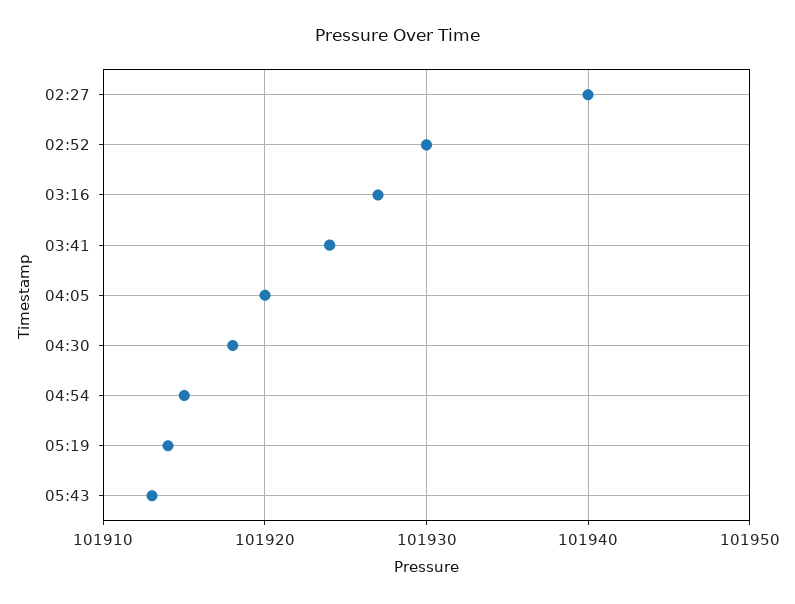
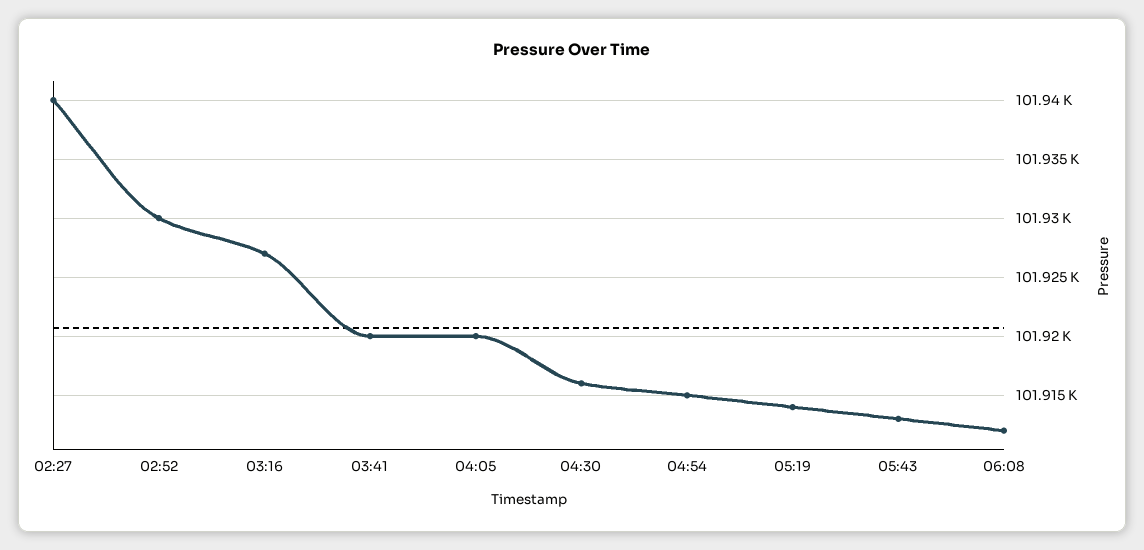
03:41: 101924 -> 101920
04:30: 101918 -> 101916
06:08: none -> 101912

